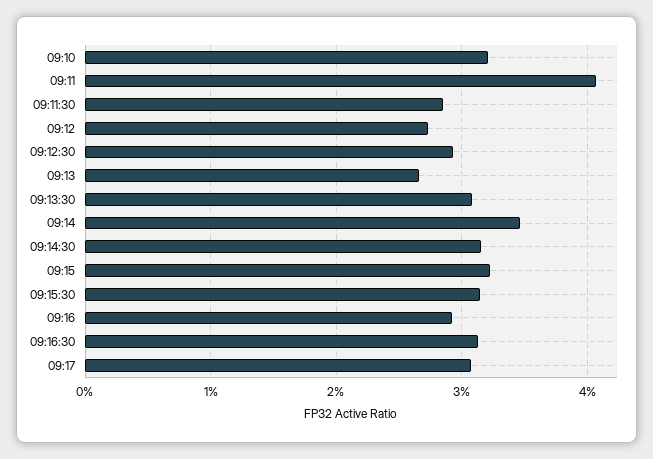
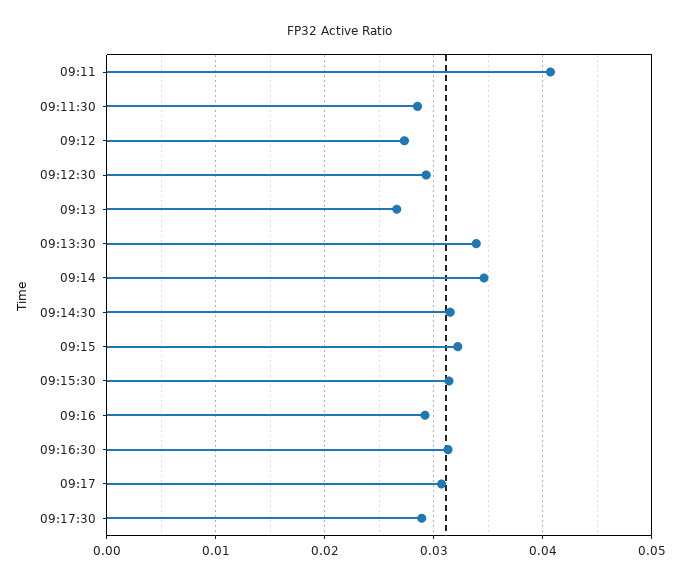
09:10: 0.032 -> none
09:13:30: 0.031 -> 0.034
09:17:30: none -> 0.029

